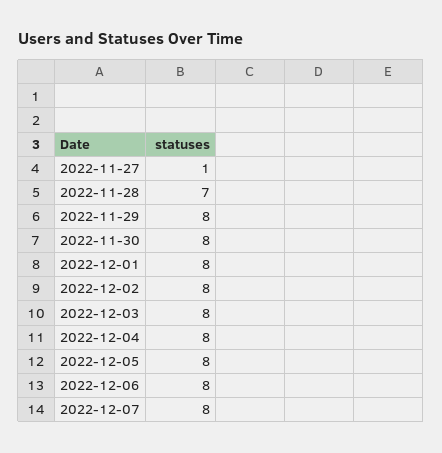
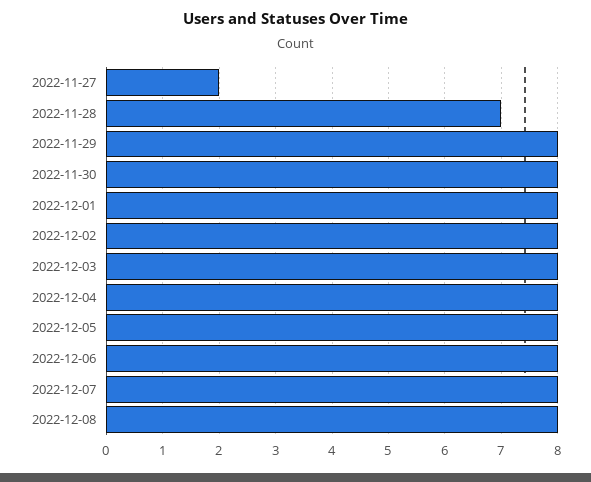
2022-11-27: 1 -> 2
2022-12-08: none -> 8

